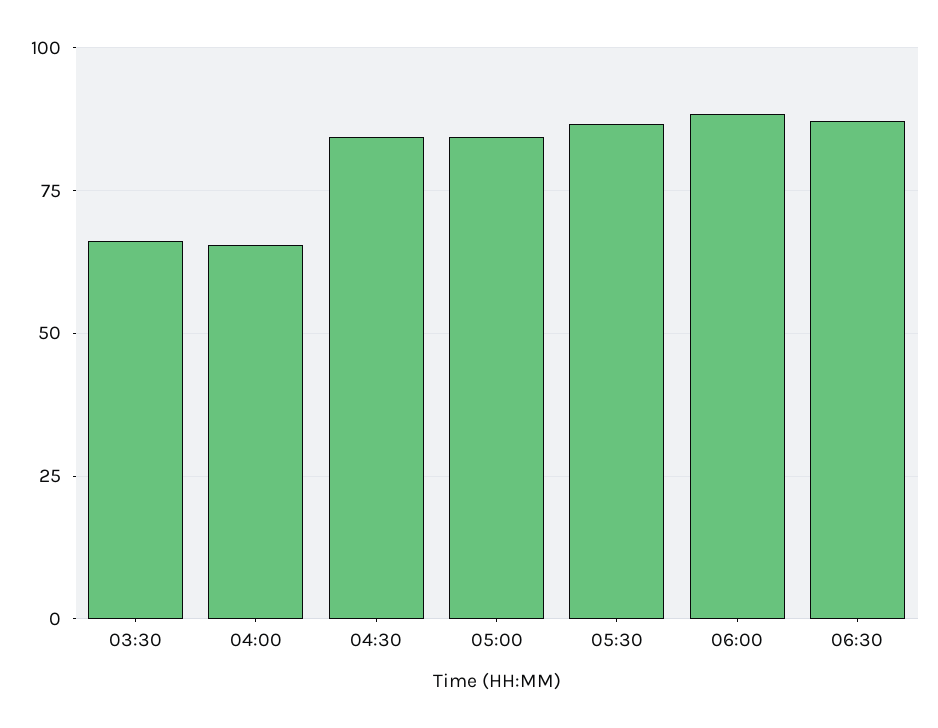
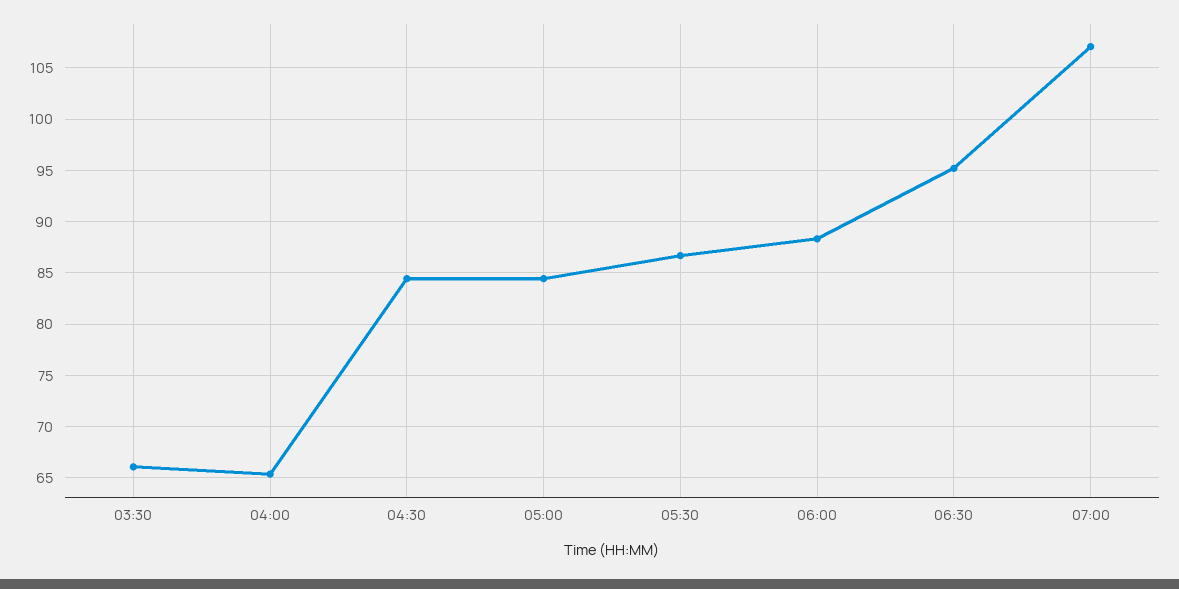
06:30: 87.5 -> 95
07:00: none -> 107

